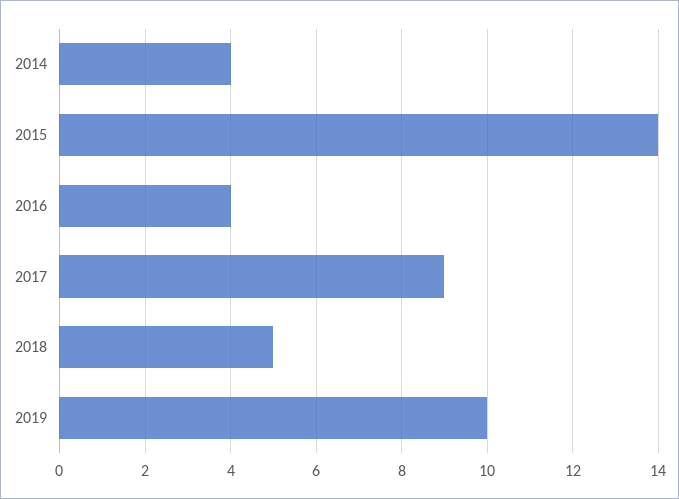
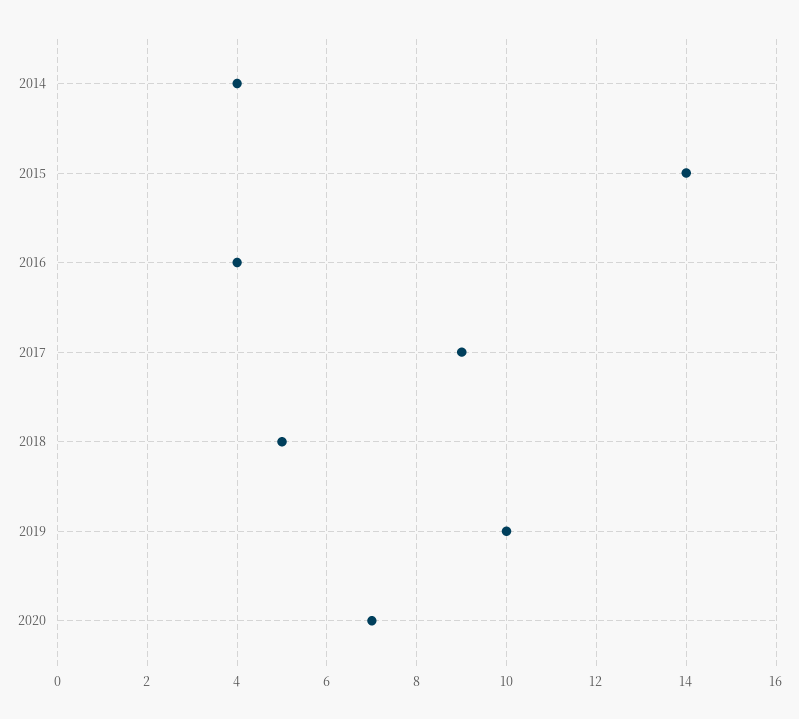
2020: none -> 7

